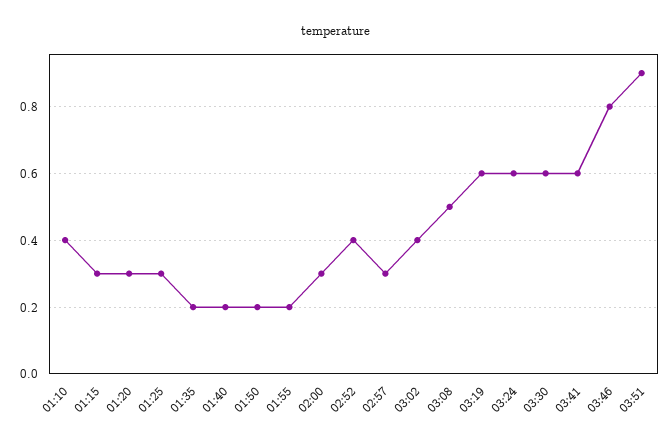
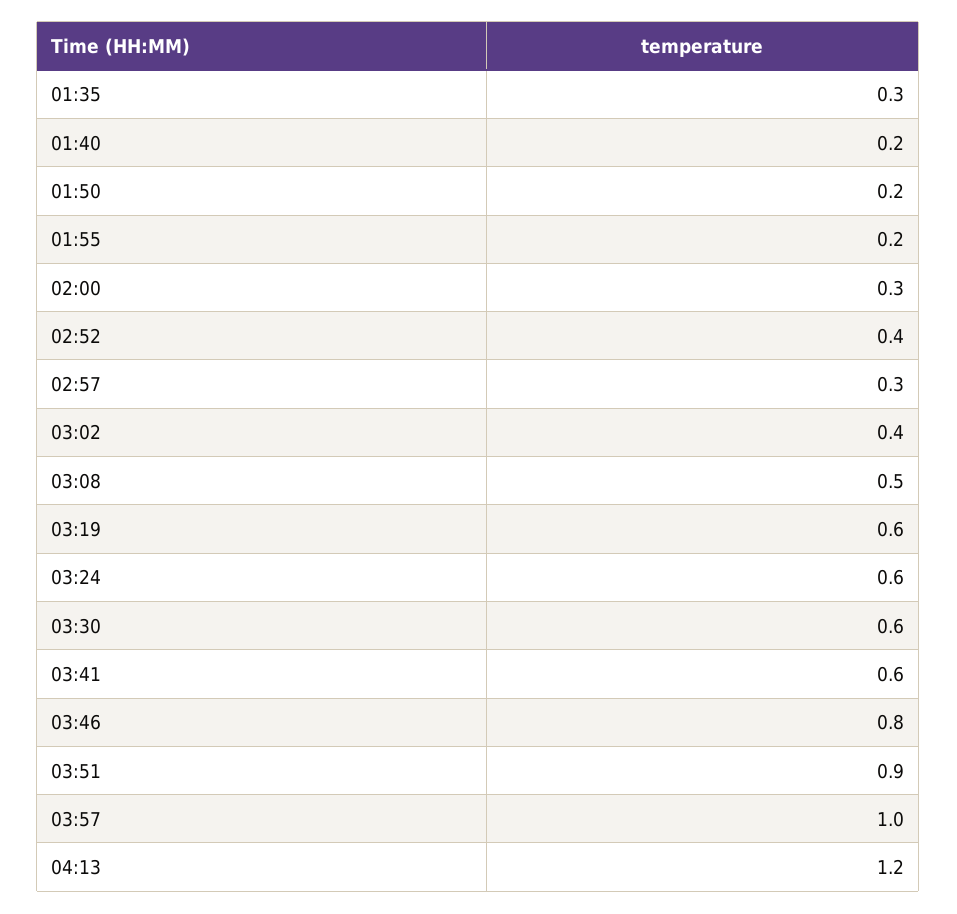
01:10: 0.4 -> none
01:15: 0.3 -> none
01:20: 0.3 -> none
01:25: 0.3 -> none
01:35: 0.2 -> 0.3
03:57: none -> 1
04:13: none -> 1.2

